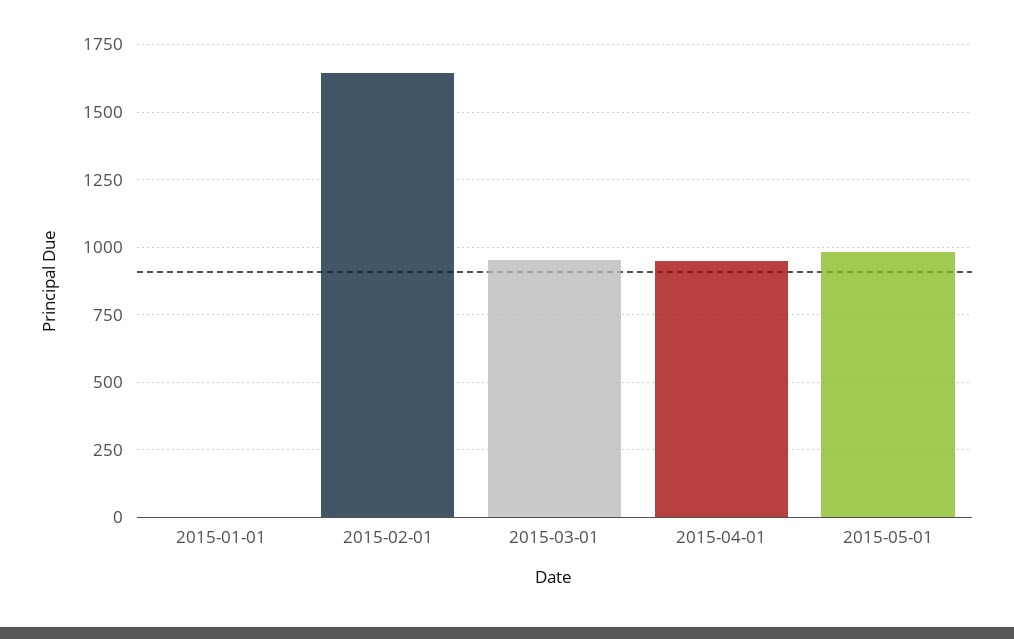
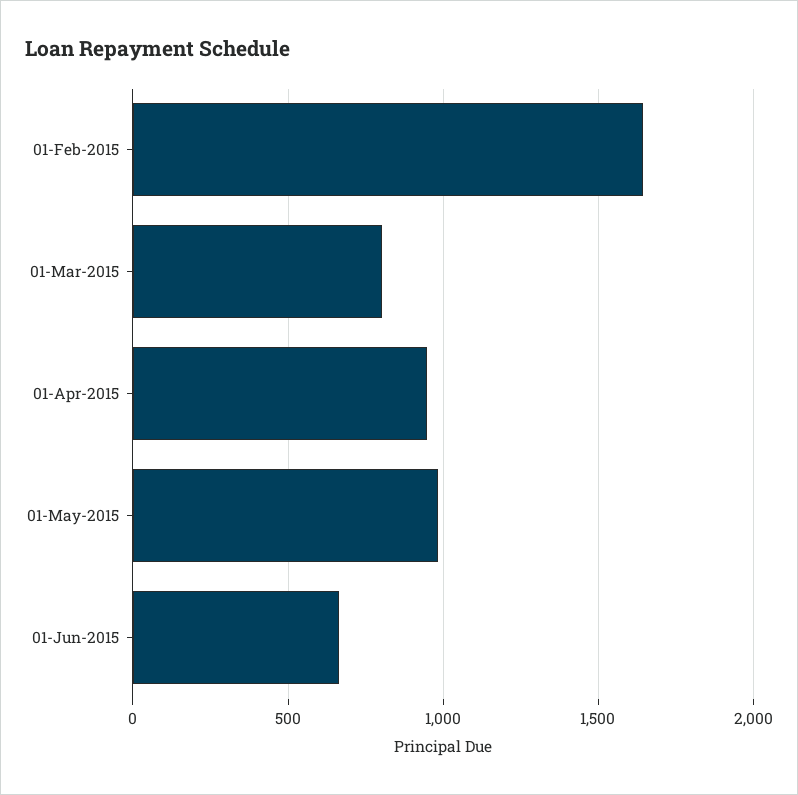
2015-01-01: 0 -> none
2015-03-01: 950 -> 800
01-Jun-2015: none -> 650

